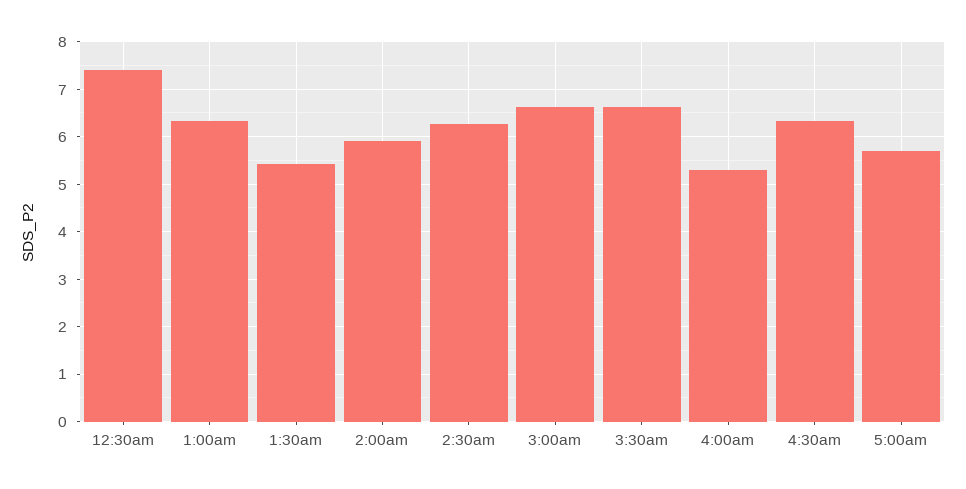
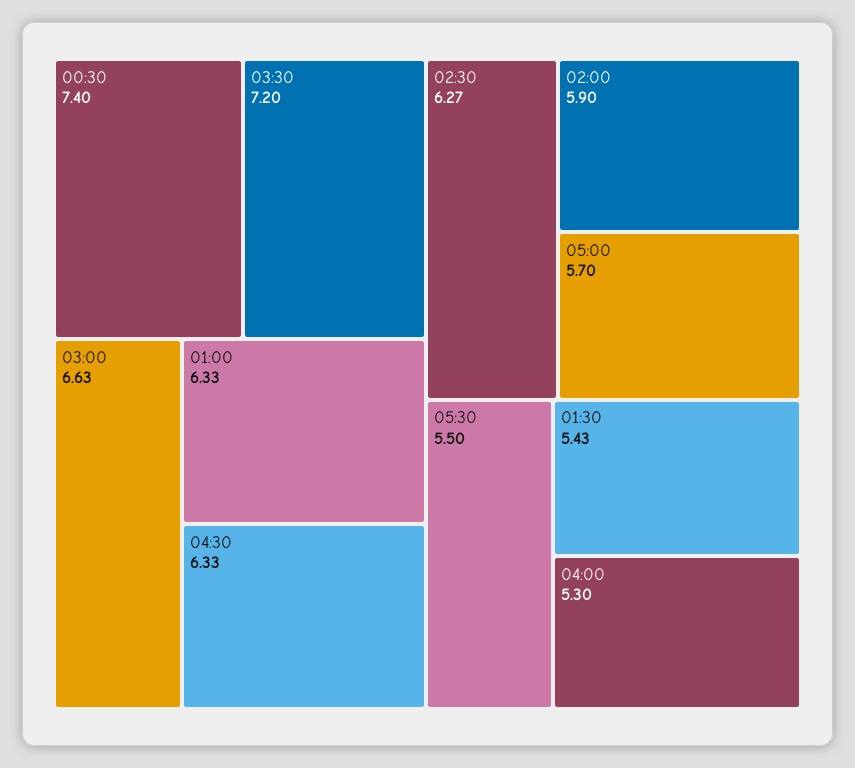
3:30am: 6.6 -> 7.2
05:30: none -> 5.5

